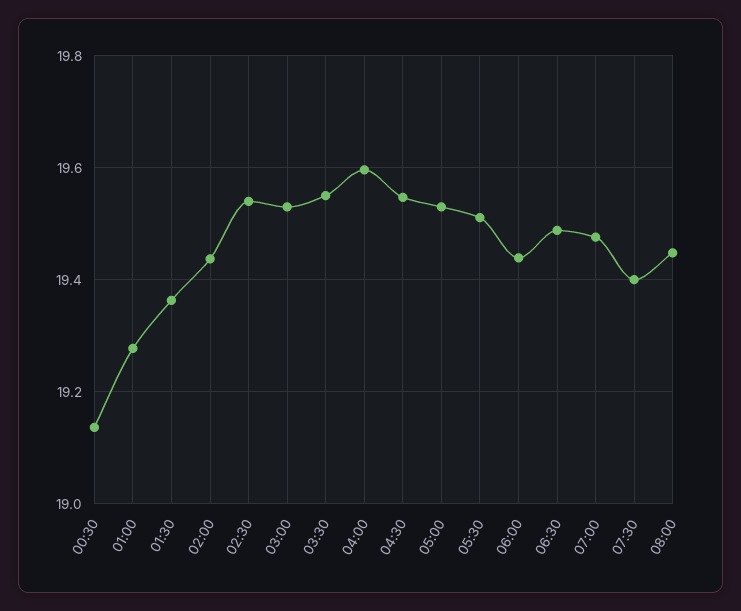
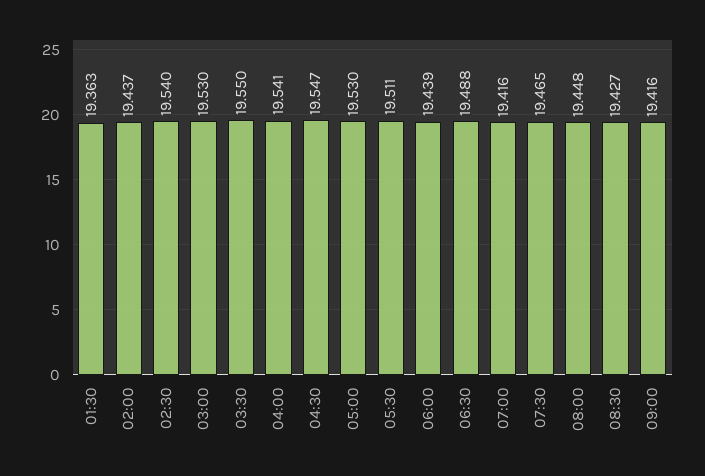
00:30: 19.14 -> none
01:00: 19.28 -> none
04:00: 19.6 -> 19.541
07:00: 19.48 -> 19.416
07:30: 19.4 -> 19.465
08:30: none -> 19.427
09:00: none -> 19.416

